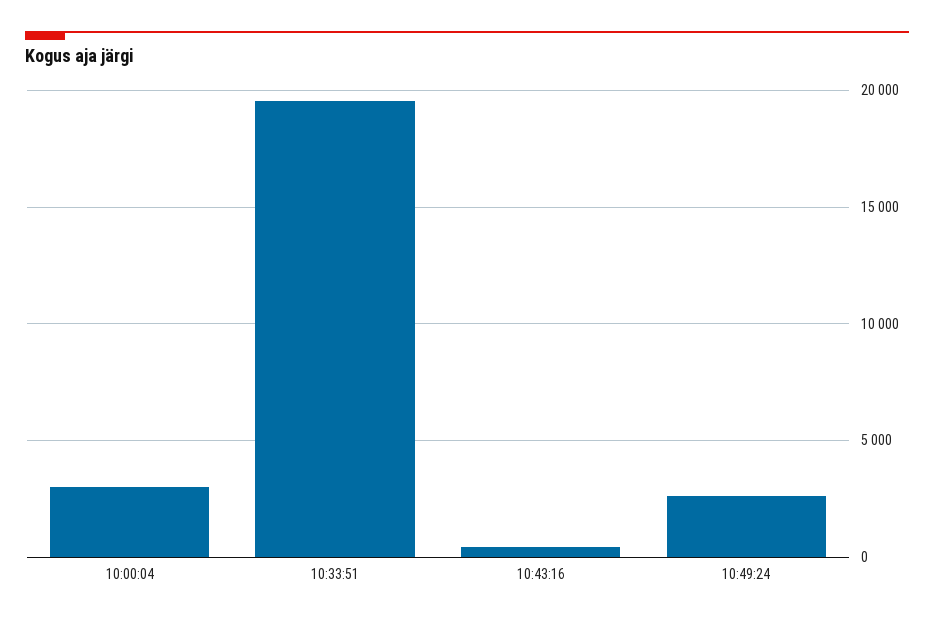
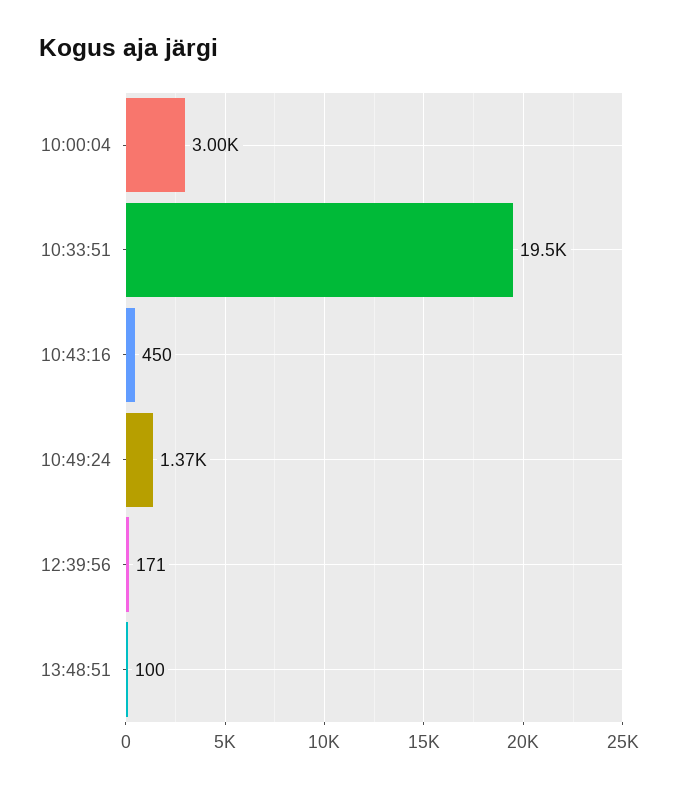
10:49:24: 2500 -> 1370
12:39:56: none -> 171
13:48:51: none -> 100

